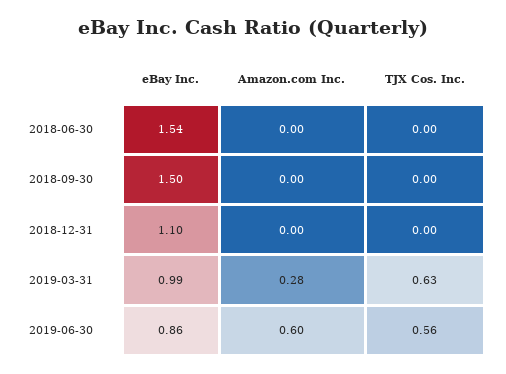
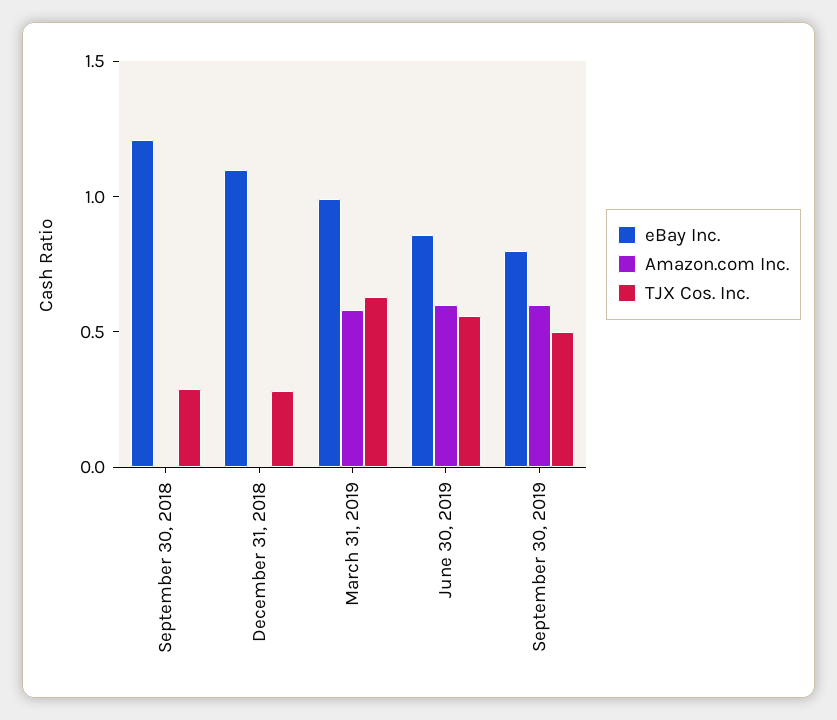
eBay Inc., 2018-06-30: 1.54 -> none
Amazon.com Inc., 2018-06-30: 0 -> none
TJX Cos. Inc., 2018-06-30: 0 -> none
eBay Inc., 2018-09-30: 1.5 -> 1.2
TJX Cos. Inc., 2018-09-30: 0 -> 0.3
TJX Cos. Inc., 2018-12-31: 0 -> 0.3
Amazon.com Inc., 2019-03-31: 0.28 -> 0.6
eBay Inc., September 30, 2019: none -> 0.8
Amazon.com Inc., September 30, 2019: none -> 0.6
TJX Cos. Inc., September 30, 2019: none -> 0.5

